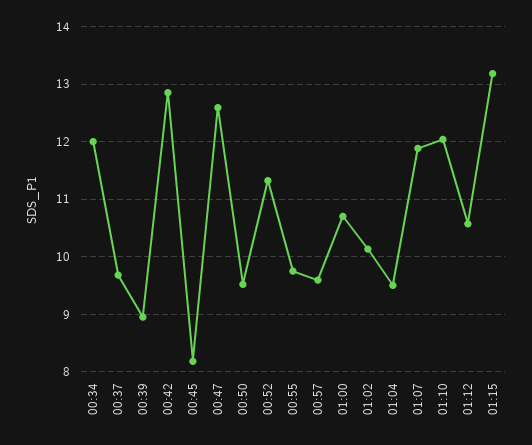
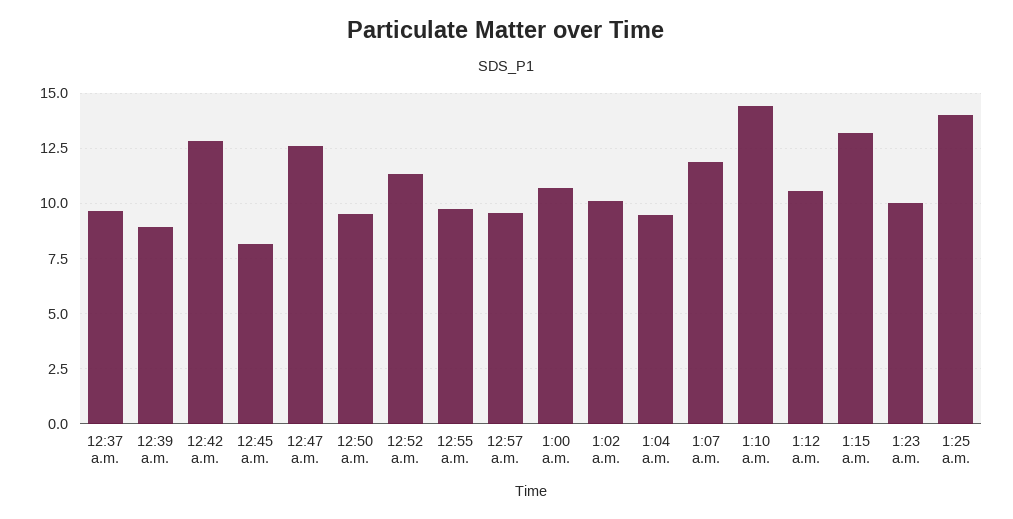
00:34: 12 -> none
01:10: 12 -> 14.5
1:23 a.m.: none -> 10
1:25 a.m.: none -> 14

